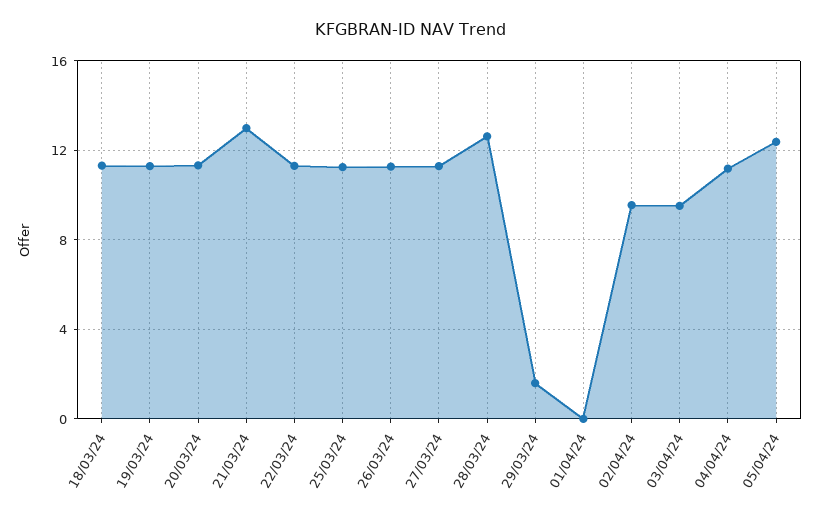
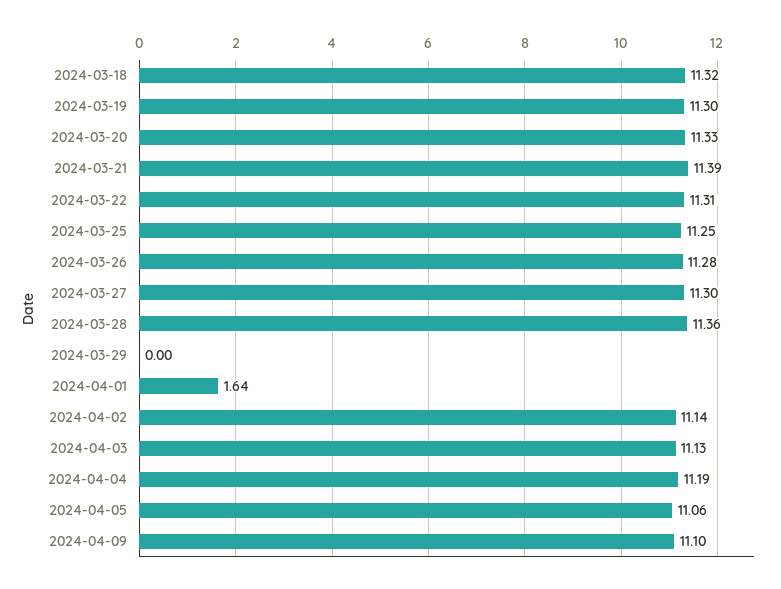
21/03/24: 13 -> 11.39
28/03/24: 12.5 -> 11.36
29/03/24: 1.5 -> 0
01/04/24: 0 -> 1.64
02/04/24: 9.5 -> 11.14
03/04/24: 9.5 -> 11.13
05/04/24: 12.5 -> 11.06
2024-04-09: none -> 11.1

